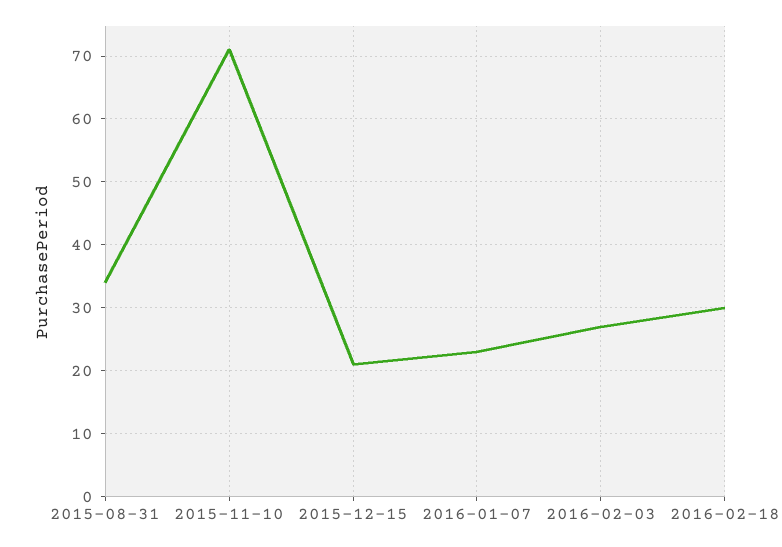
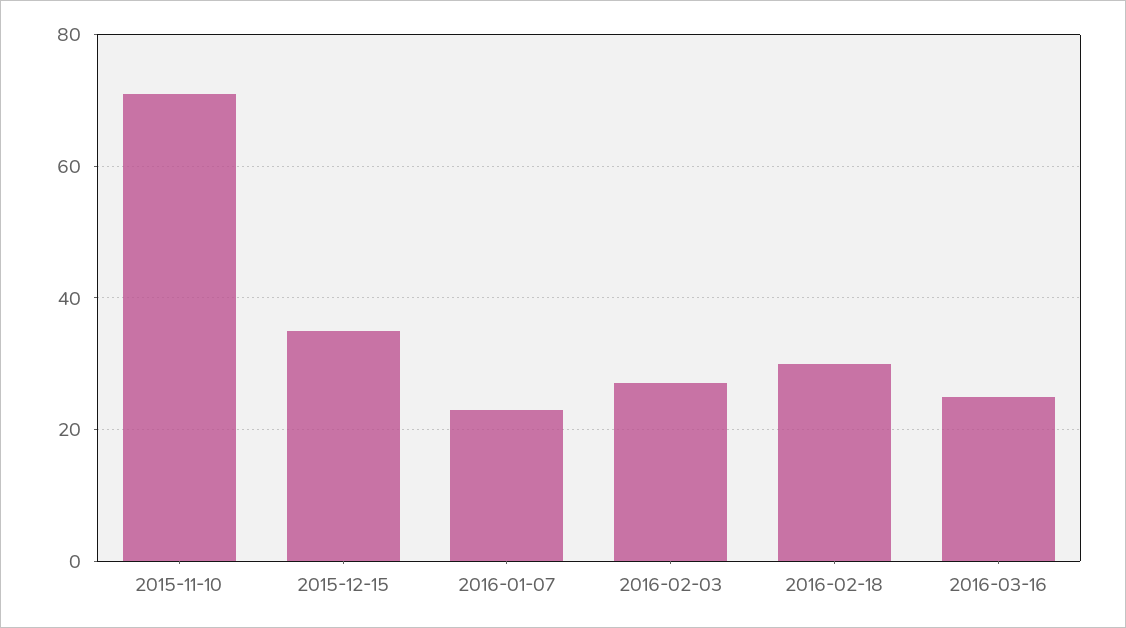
2015-08-31: 34 -> none
2015-12-15: 21 -> 35
2016-03-16: none -> 25

